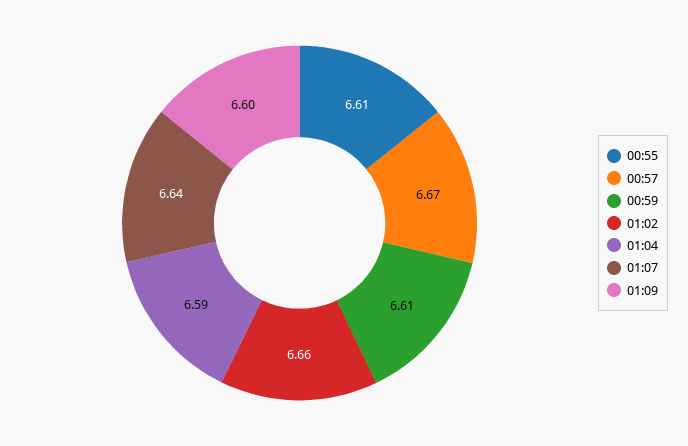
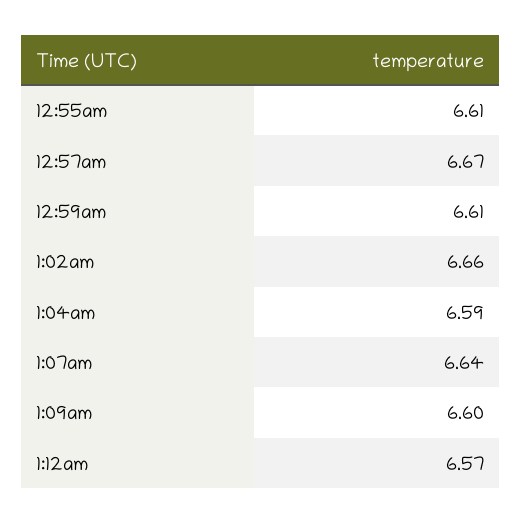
1:12am: none -> 6.57

